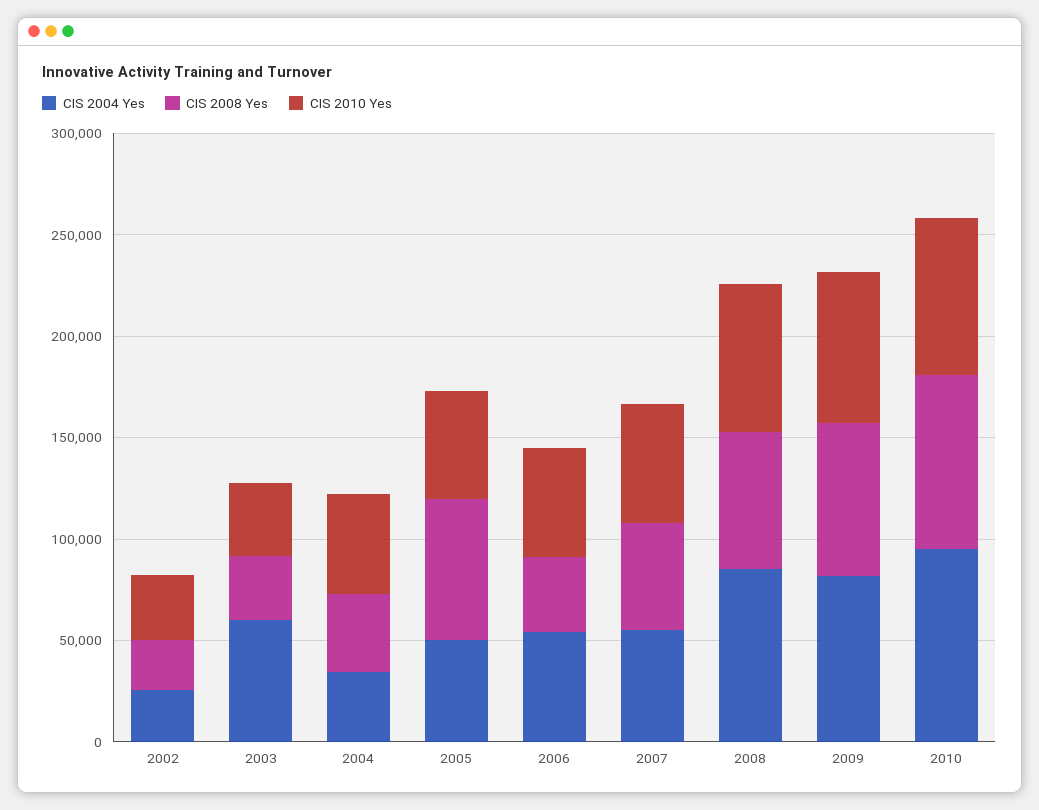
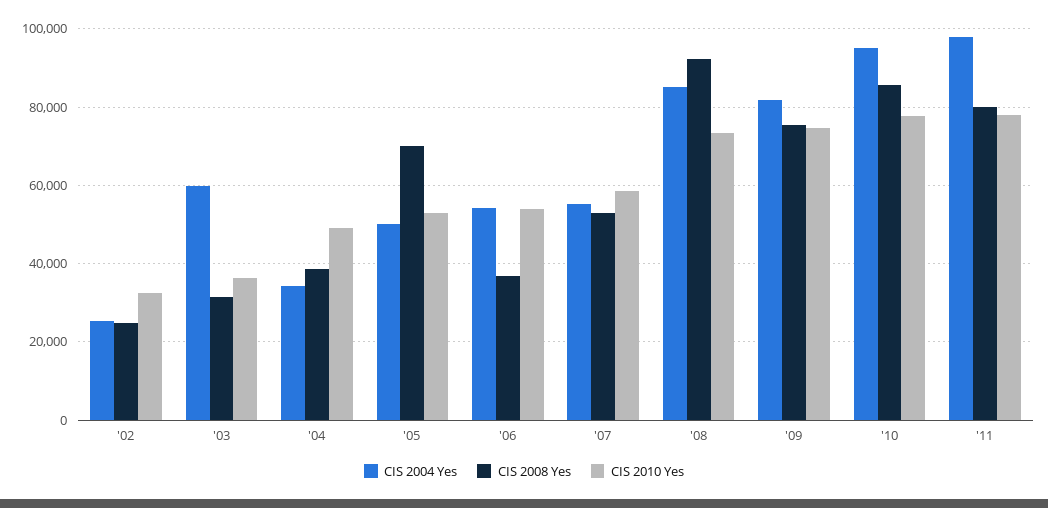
CIS 2008 Yes, 2008: 70000 -> 92000
CIS 2004 Yes, '11: none -> 98000
CIS 2008 Yes, '11: none -> 80000
CIS 2010 Yes, '11: none -> 78000

